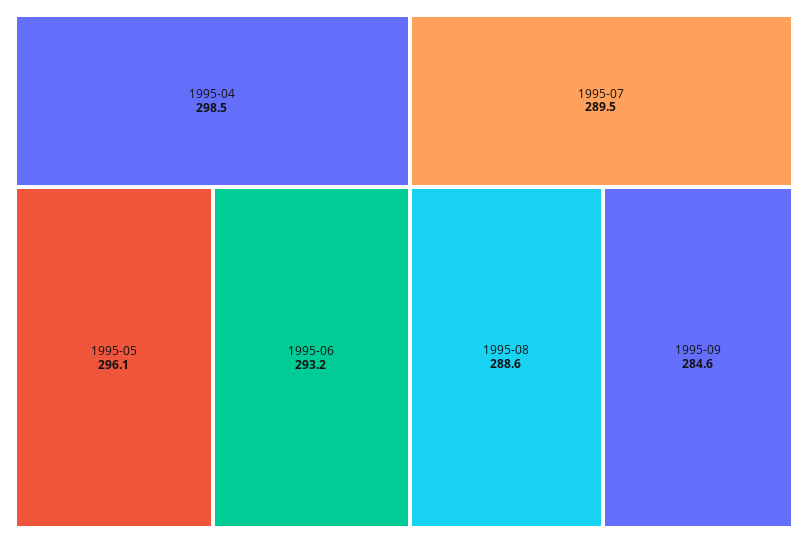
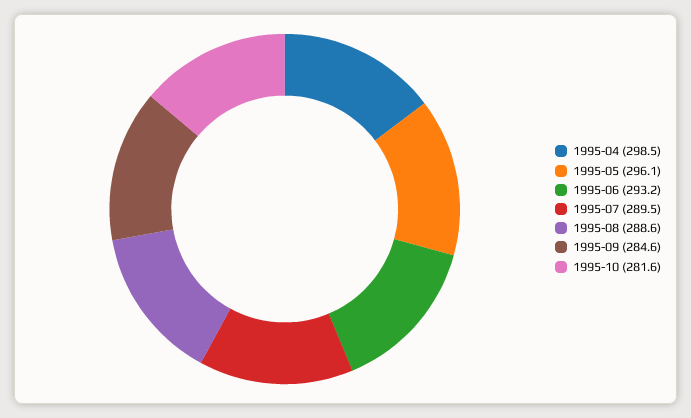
1995-10: none -> 281.6

